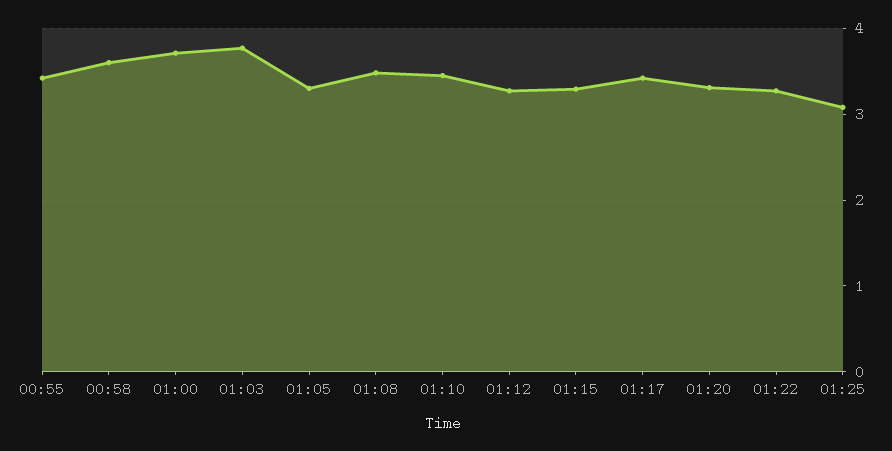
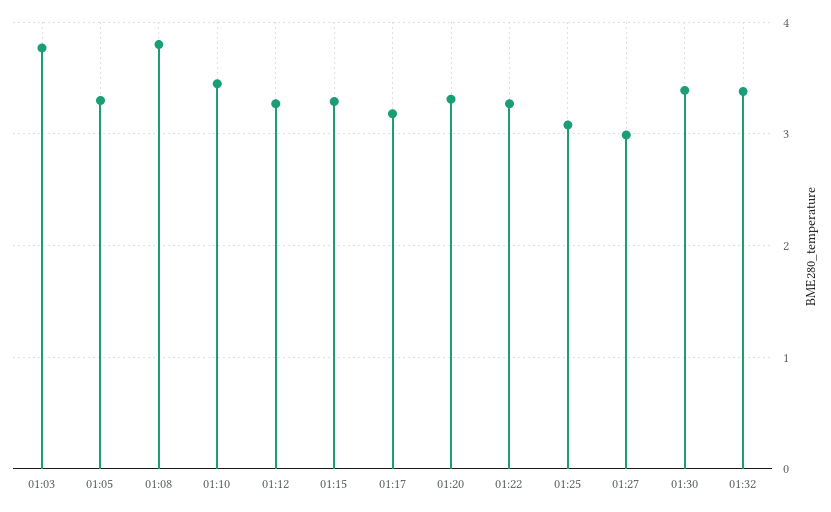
00:55: 3.4 -> none
00:58: 3.6 -> none
01:00: 3.7 -> none
01:08: 3.5 -> 3.8
01:17: 3.4 -> 3.2
01:27: none -> 3
01:30: none -> 3.4
01:32: none -> 3.4

